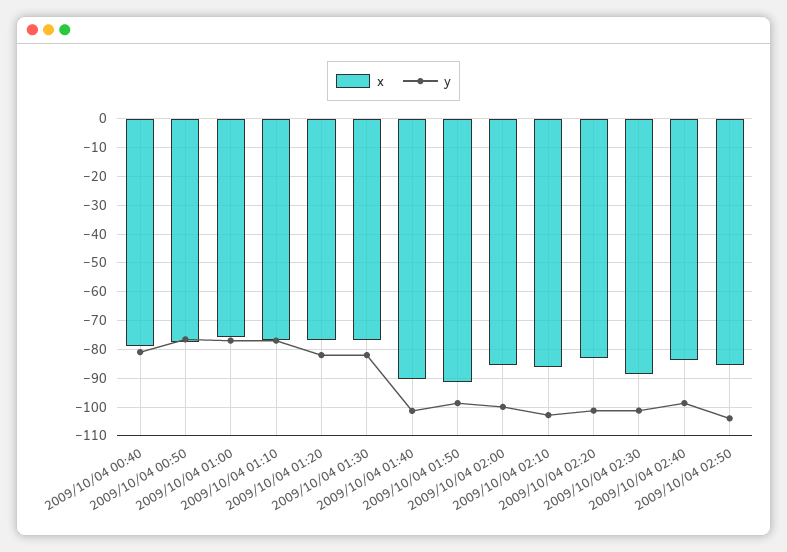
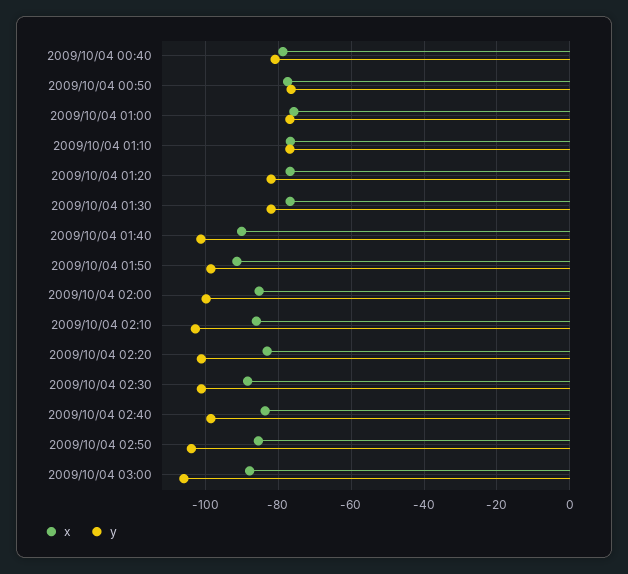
x, 2009/10/04 03:00: none -> -88
y, 2009/10/04 03:00: none -> -106

